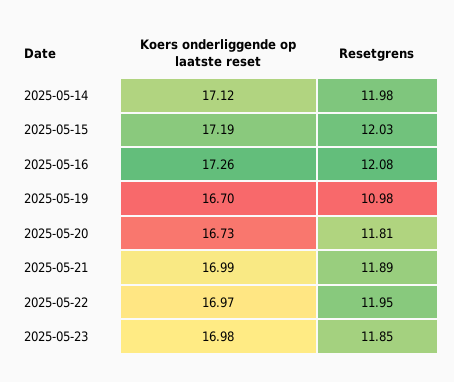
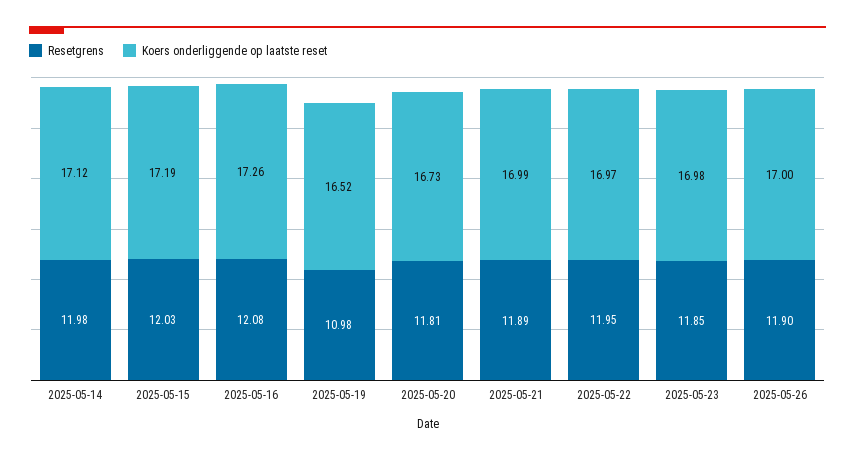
Koers onderliggende op laatste reset, 2025-05-19: 16.7 -> 16.52
Resetgrens, 2025-05-26: none -> 11.9
Koers onderliggende op laatste reset, 2025-05-26: none -> 17

